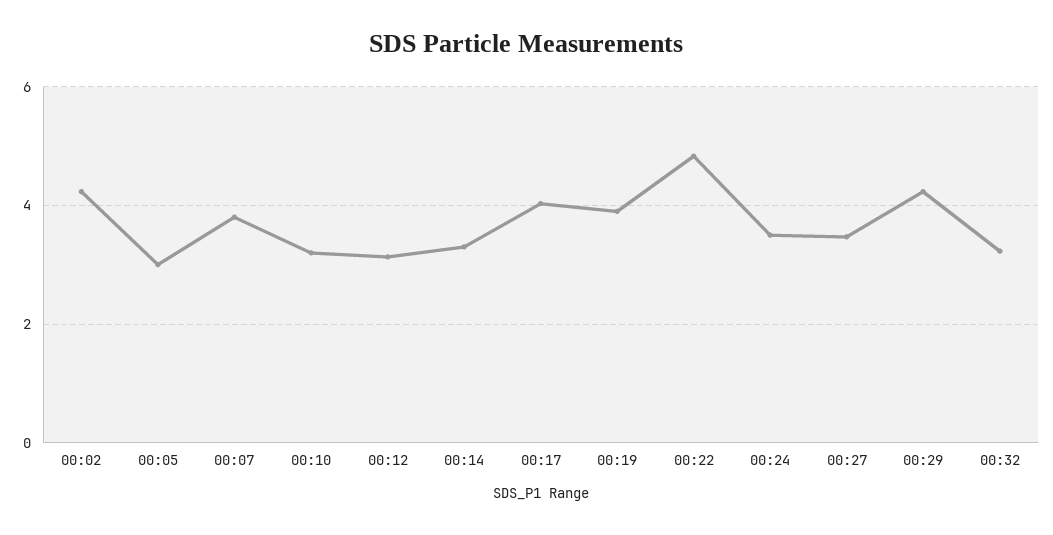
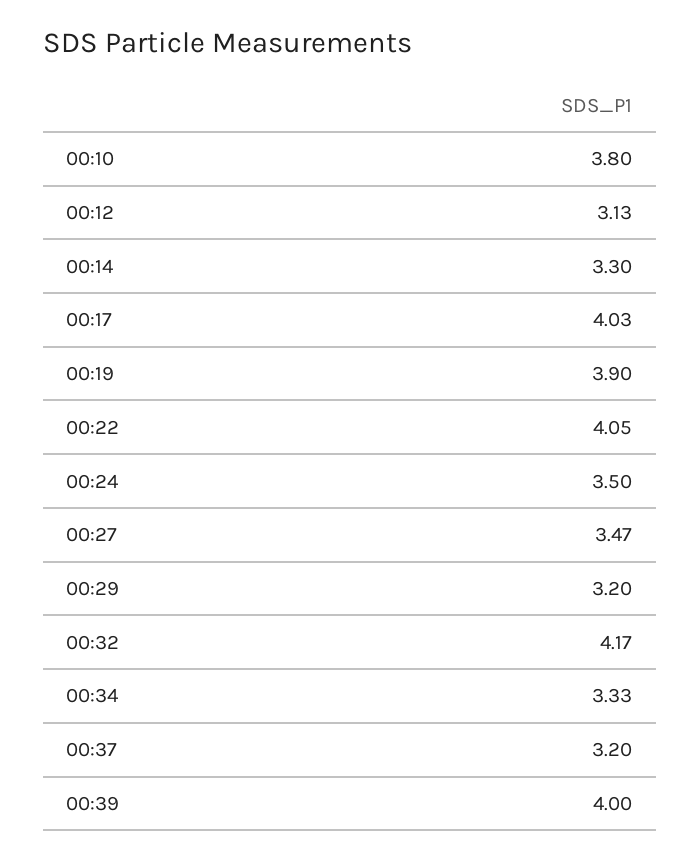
00:02: 4.2 -> none
00:05: 3 -> none
00:07: 3.8 -> none
00:10: 3.2 -> 3.8
00:22: 4.8 -> 4.05
00:29: 4.2 -> 3.2
00:32: 3.2 -> 4.17
00:34: none -> 3.33
00:37: none -> 3.2
00:39: none -> 4

